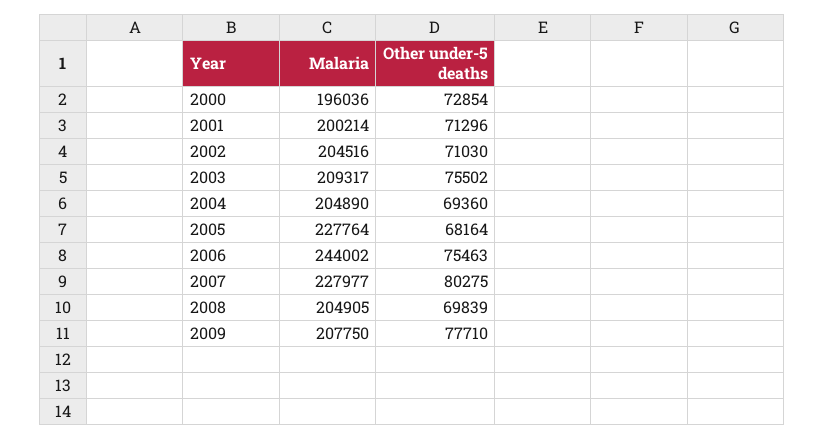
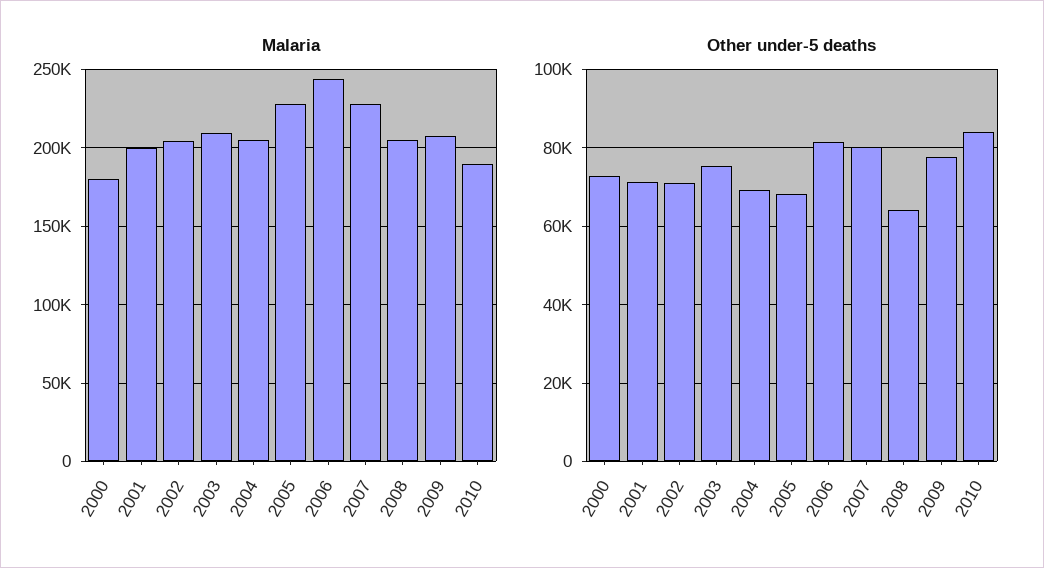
Malaria, 2000: 196036 -> 180000
Other under-5 deaths, 2006: 75463 -> 82000
Other under-5 deaths, 2008: 69839 -> 64000
Malaria, 2010: none -> 190000
Other under-5 deaths, 2010: none -> 84000

